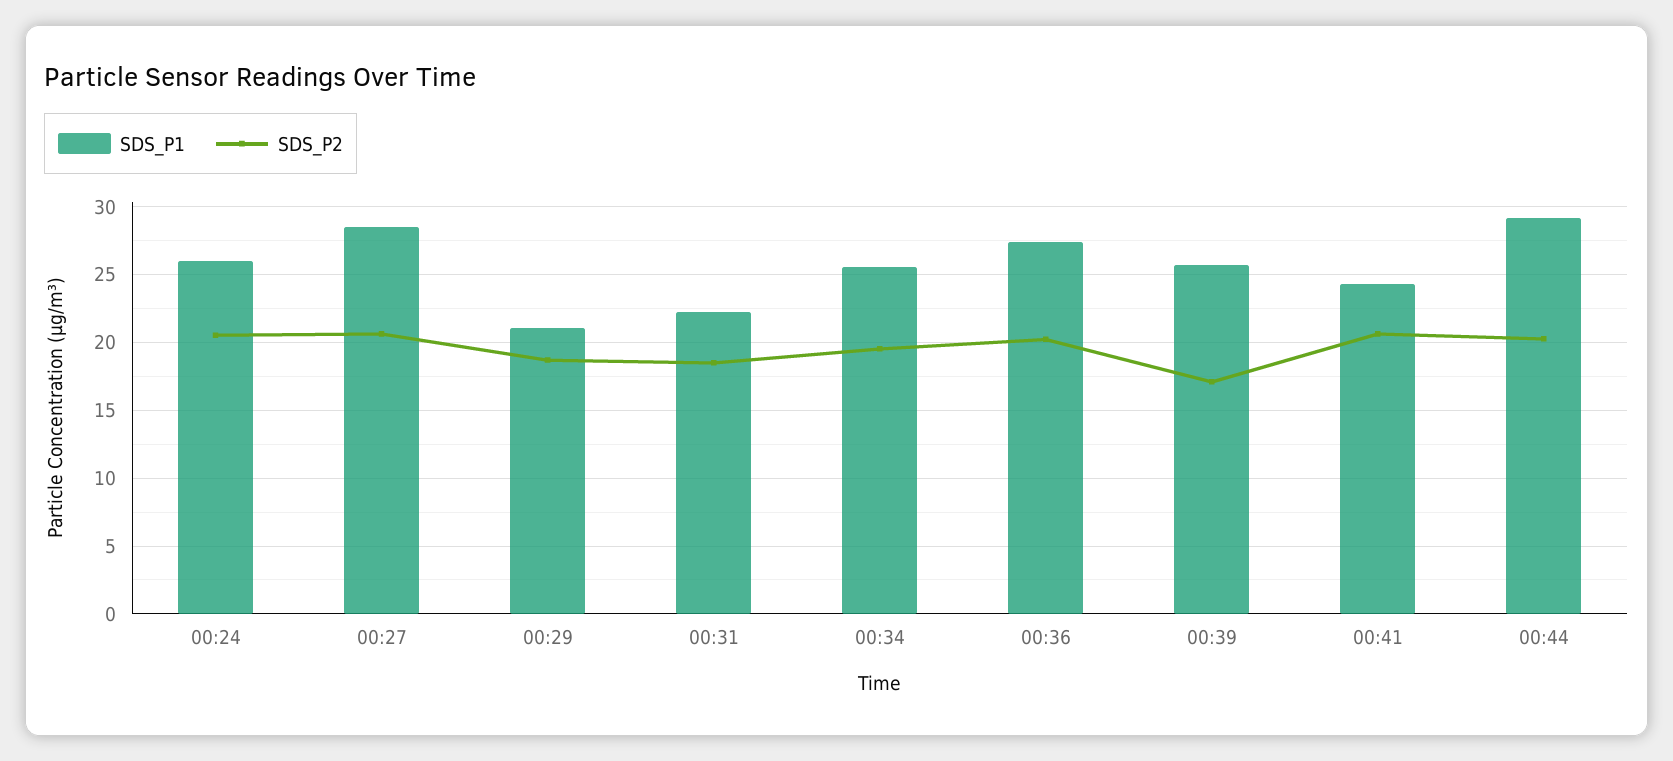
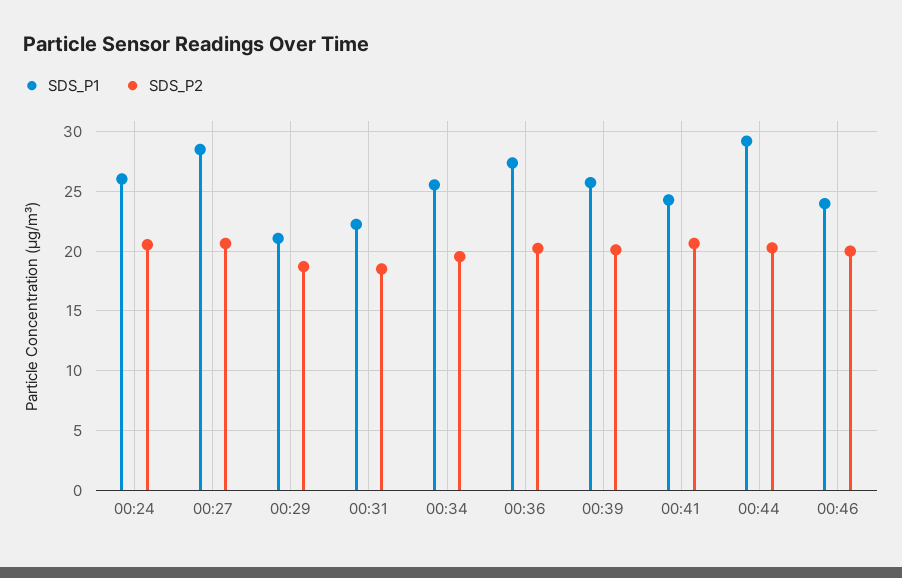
SDS_P2, 00:39: 17 -> 20
SDS_P1, 00:46: none -> 24
SDS_P2, 00:46: none -> 20

